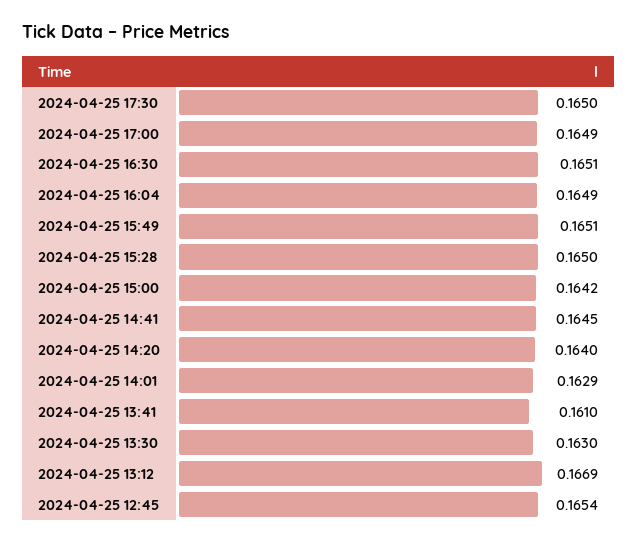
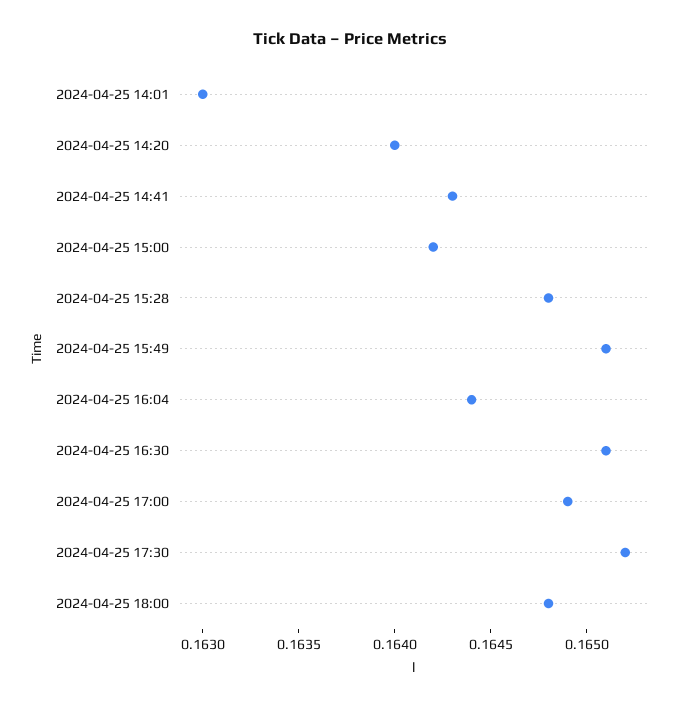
2024-04-25 17:30: 0.165 -> 0.1652
2024-04-25 16:04: 0.1649 -> 0.1644
2024-04-25 15:28: 0.165 -> 0.1648
2024-04-25 14:41: 0.1645 -> 0.1643
2024-04-25 14:01: 0.1629 -> 0.163
2024-04-25 13:41: 0.161 -> none
2024-04-25 13:30: 0.163 -> none
2024-04-25 13:12: 0.1669 -> none
2024-04-25 12:45: 0.1654 -> none
2024-04-25 18:00: none -> 0.1648

